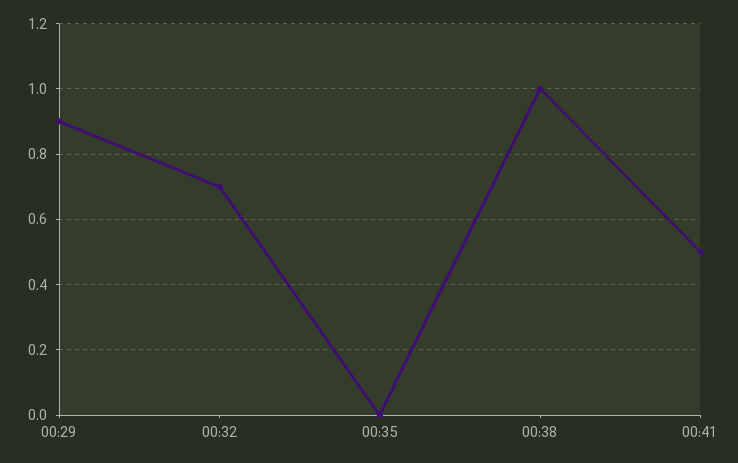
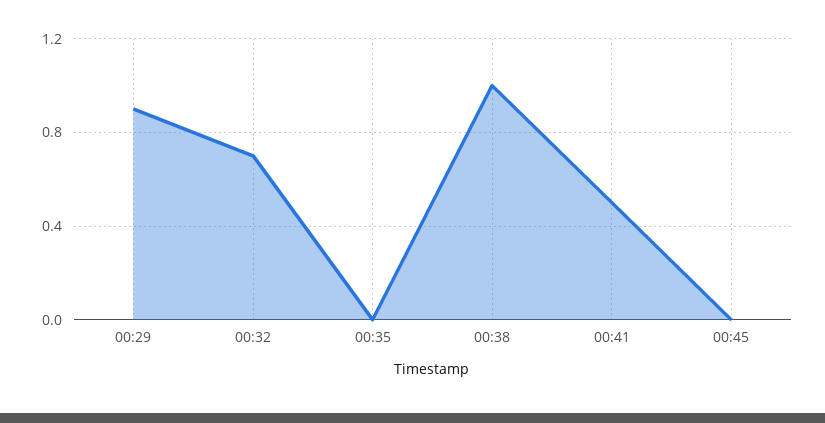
00:45: none -> 0

